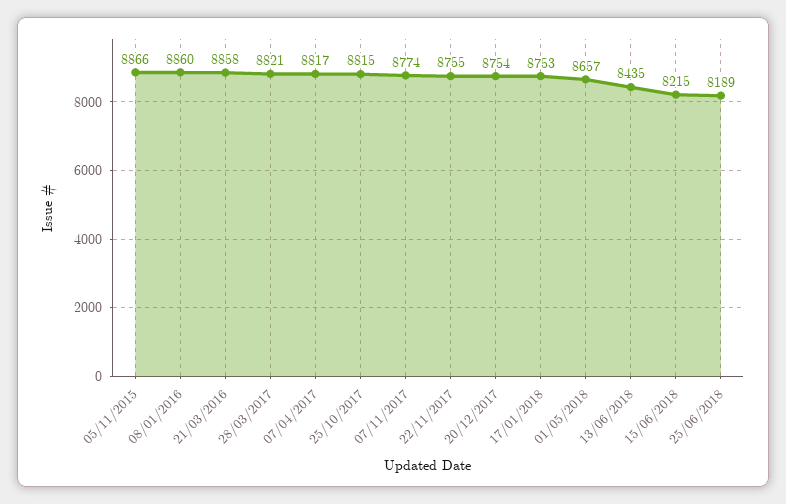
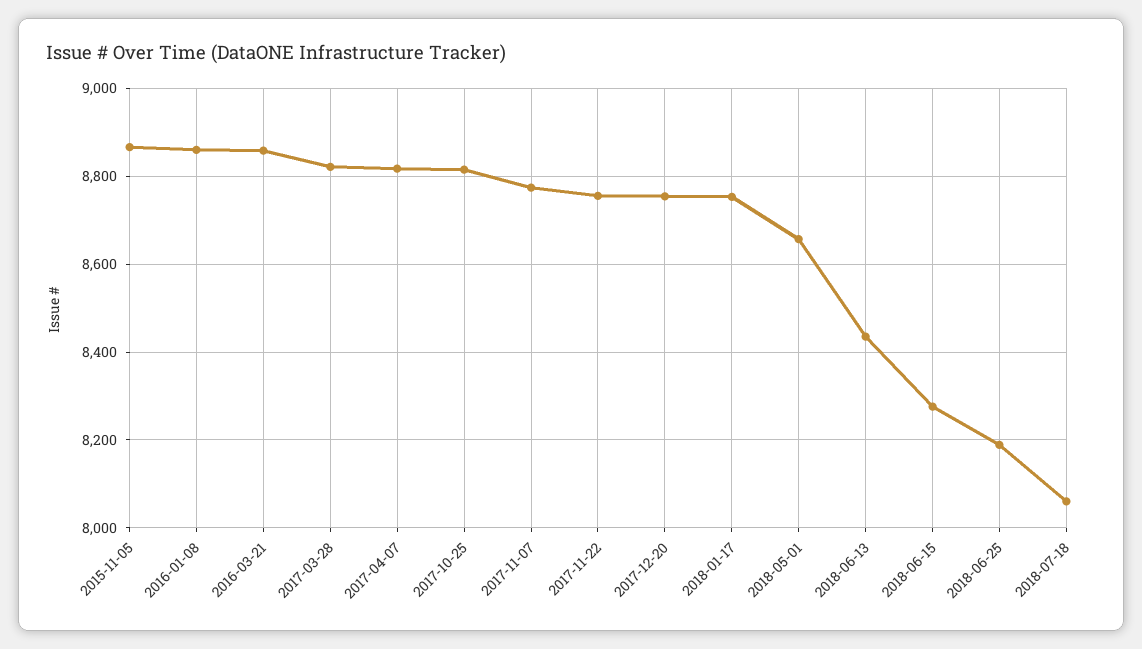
15/06/2018: 8215 -> 8280
2018-07-18: none -> 8060

